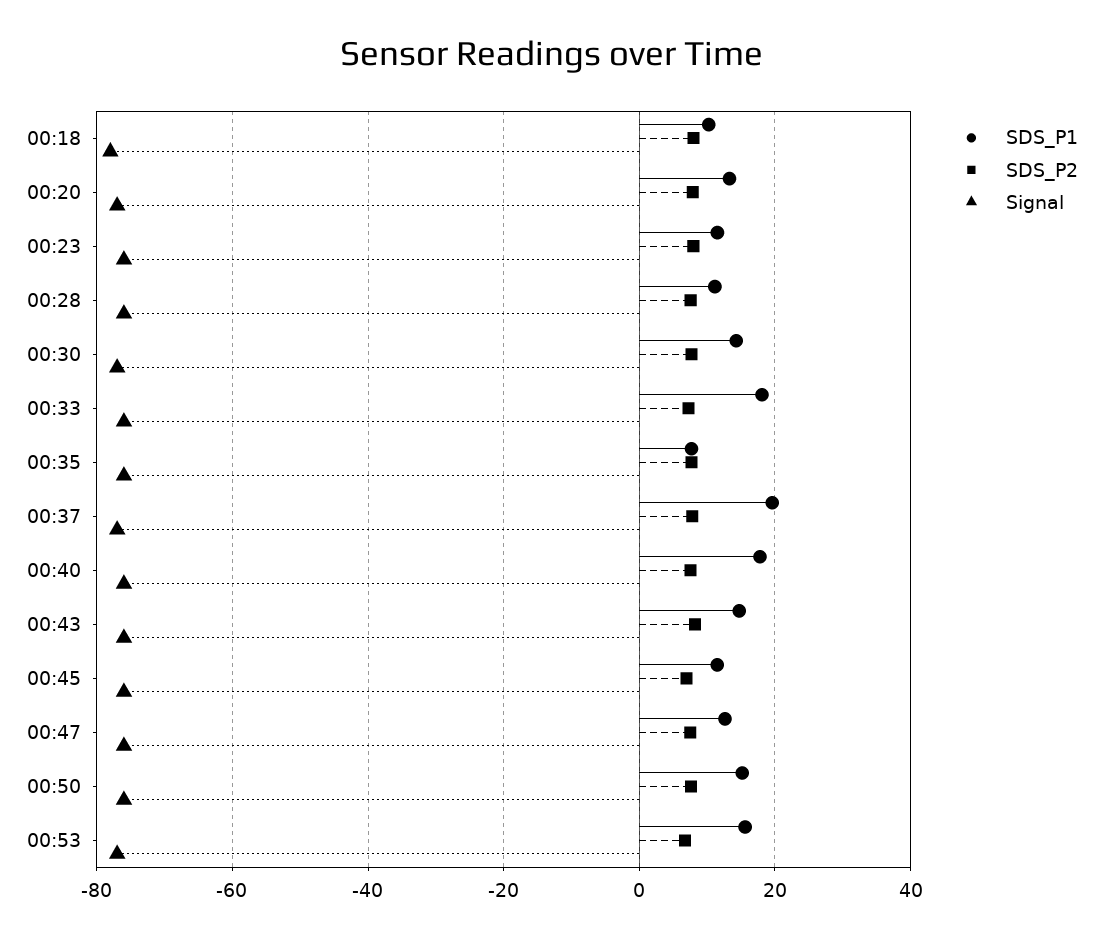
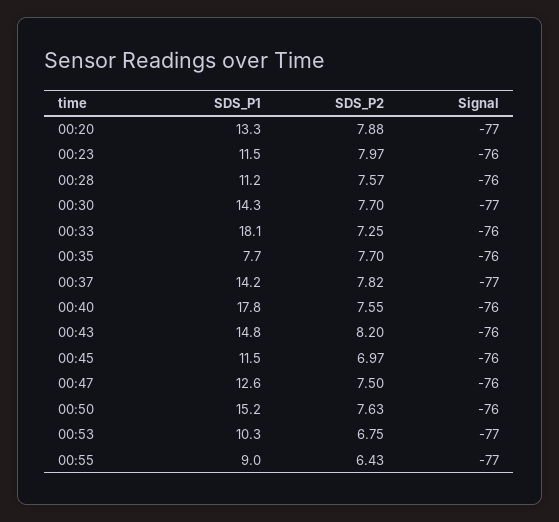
SDS_P1, 00:18: 10 -> none
SDS_P2, 00:18: 8 -> none
Signal, 00:18: -78 -> none
SDS_P1, 00:37: 20 -> 14.2
SDS_P1, 00:53: 16 -> 10.3
SDS_P1, 00:55: none -> 9
SDS_P2, 00:55: none -> 6.43
Signal, 00:55: none -> -77

